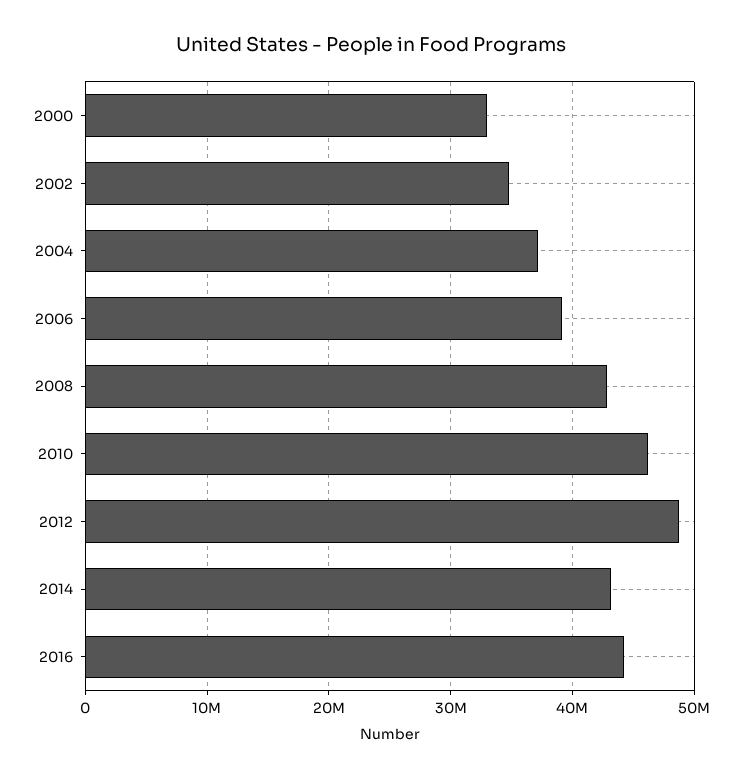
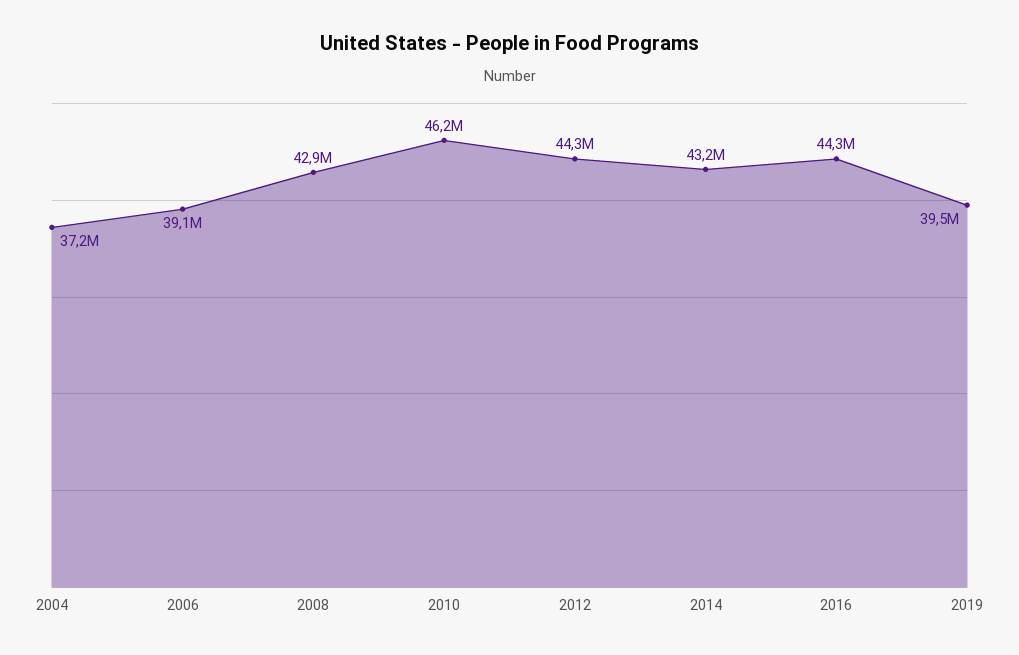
2000: 33000000 -> none
2002: 35000000 -> none
2012: 49000000 -> 44300000
2019: none -> 39500000

